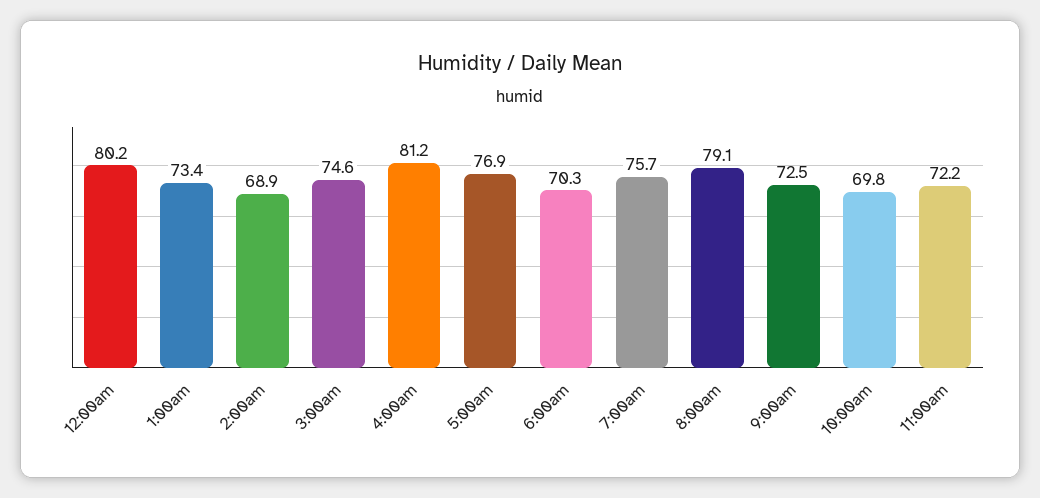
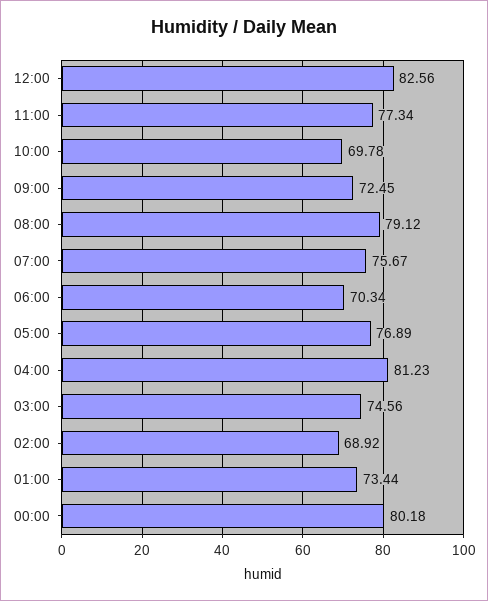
11:00am: 72.2 -> 77.34
12:00: none -> 82.56

